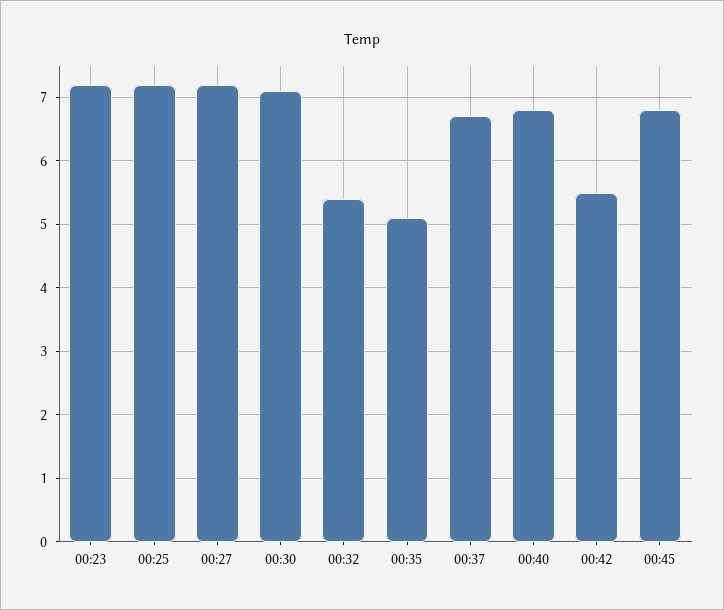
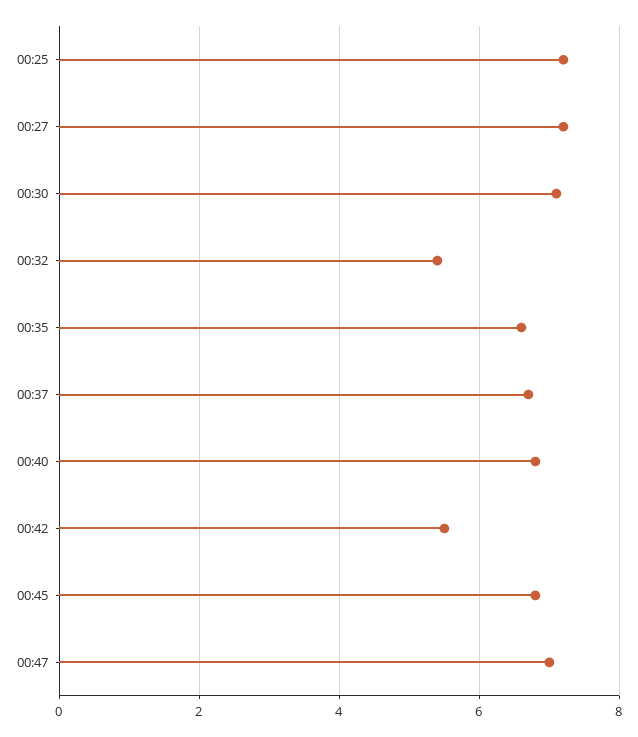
00:23: 7.2 -> none
00:35: 5.1 -> 6.5
00:47: none -> 7

